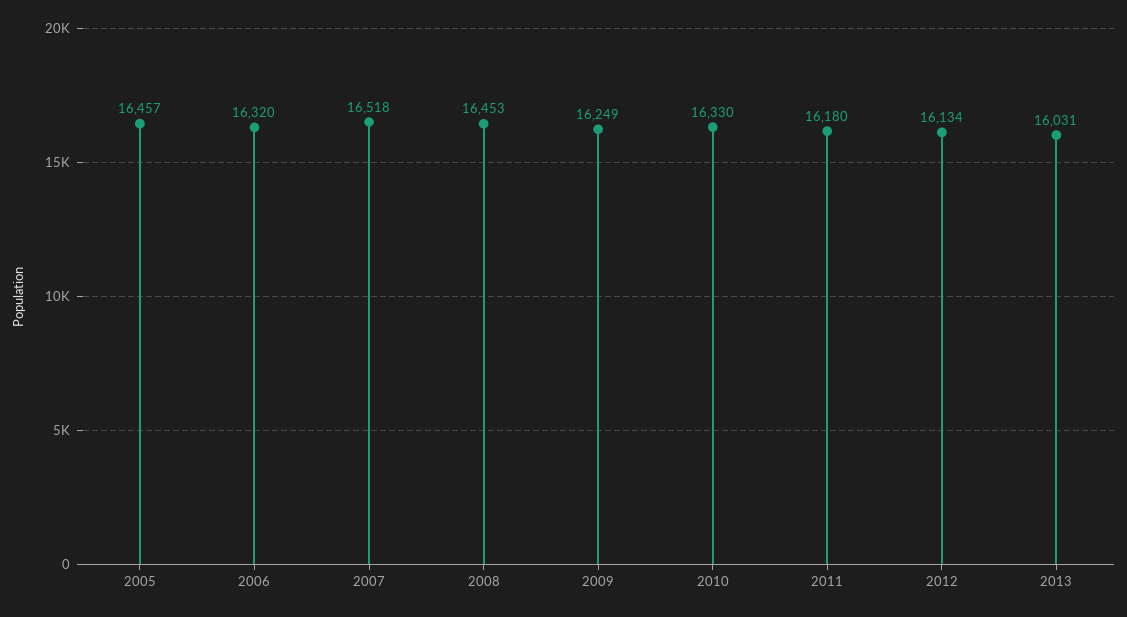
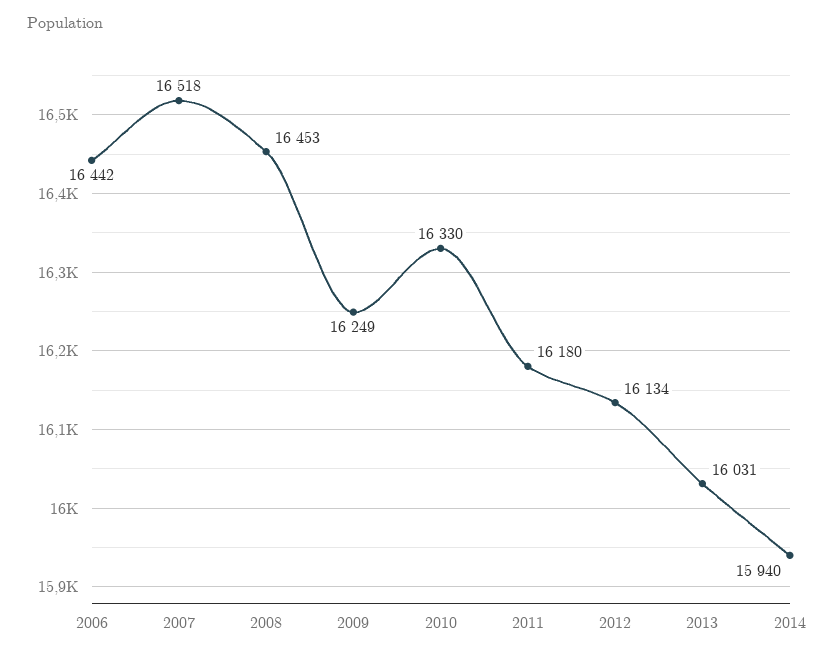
2005: 16457 -> none
2006: 16320 -> 16442
2014: none -> 15940

